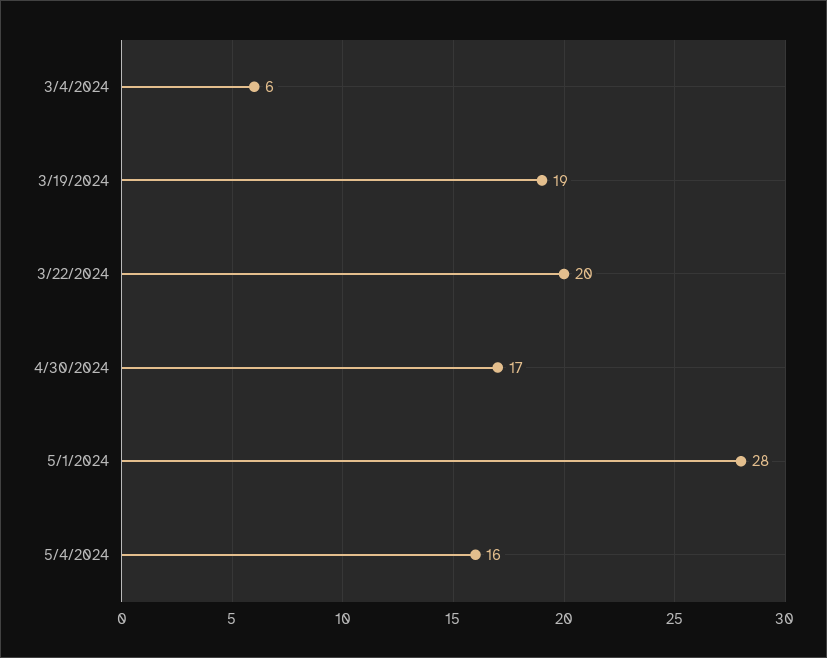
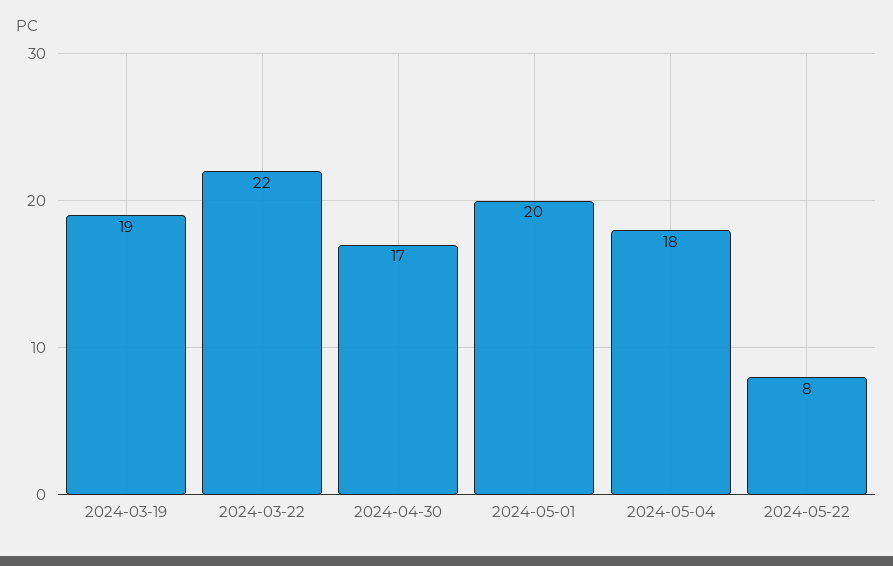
3/4/2024: 6 -> none
3/22/2024: 20 -> 22
5/1/2024: 28 -> 20
5/4/2024: 16 -> 18
2024-05-22: none -> 8

